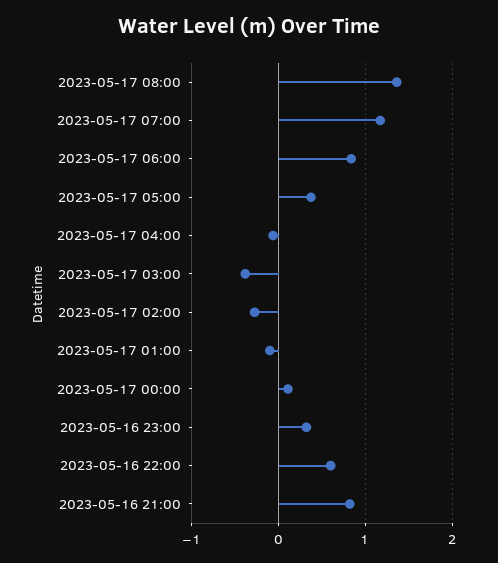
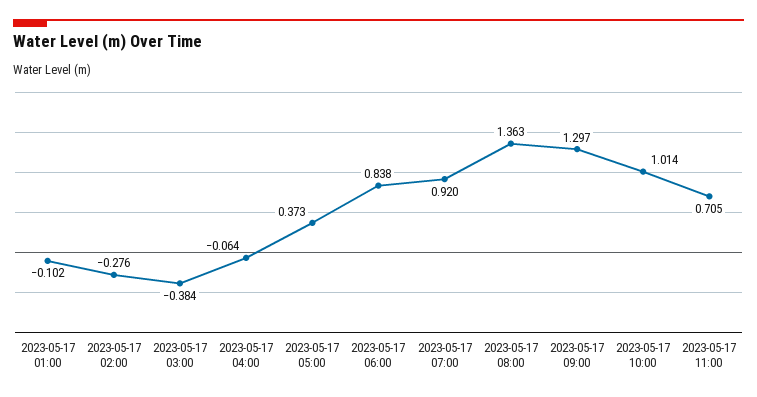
2023-05-17 07:00: 1.2 -> 0.92
2023-05-17 00:00: 0.1 -> none
2023-05-16 23:00: 0.3 -> none
2023-05-16 22:00: 0.6 -> none
2023-05-16 21:00: 0.8 -> none
2023-05-17 09:00: none -> 1.297
2023-05-17 10:00: none -> 1.014
2023-05-17 11:00: none -> 0.705

